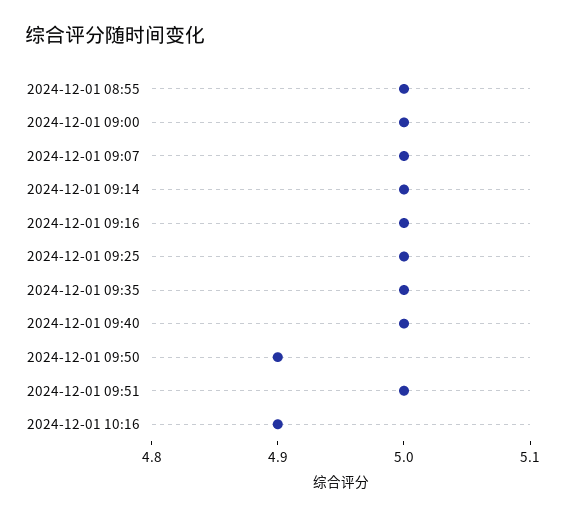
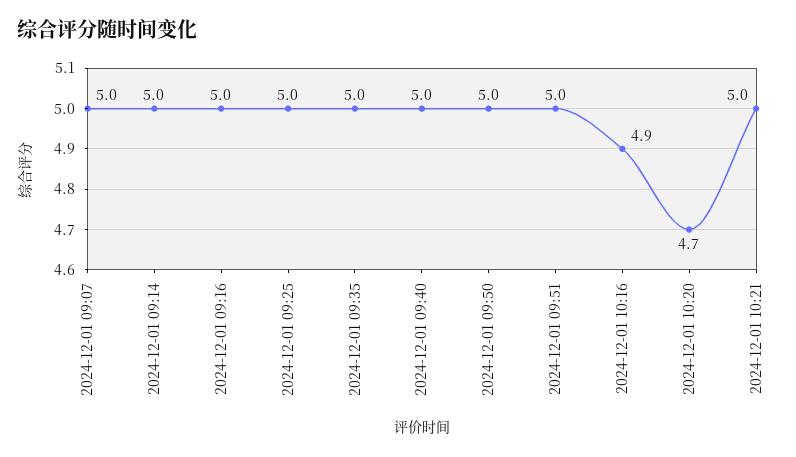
2024-12-01 08:55: 5 -> none
2024-12-01 09:00: 5 -> none
2024-12-01 09:50: 4.9 -> 5
2024-12-01 10:20: none -> 4.7
2024-12-01 10:21: none -> 5

